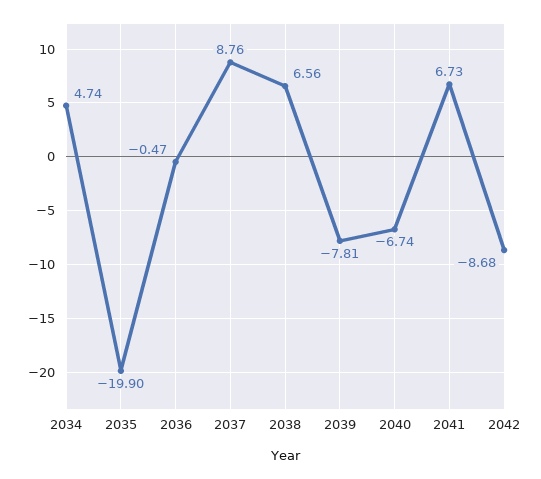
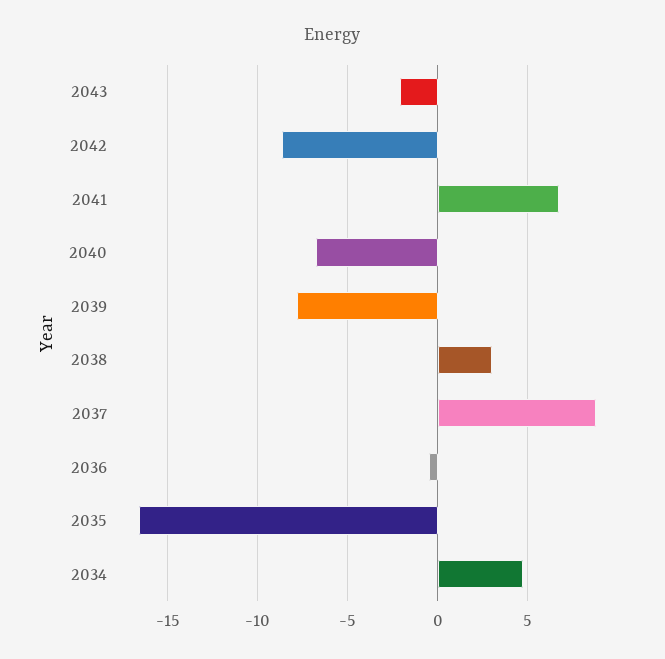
2035: -19.9 -> -16.5
2038: 6.56 -> 3
2043: none -> -2

